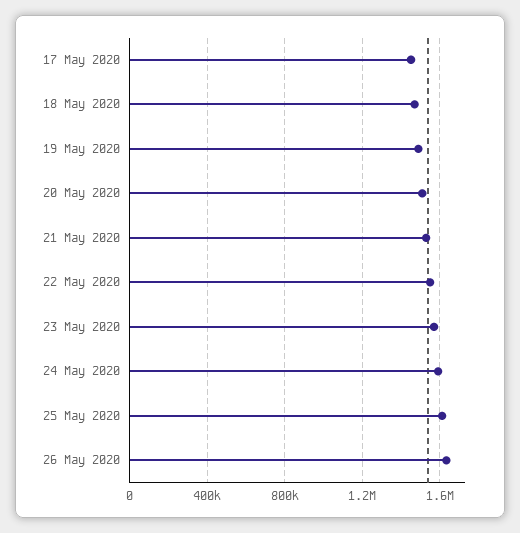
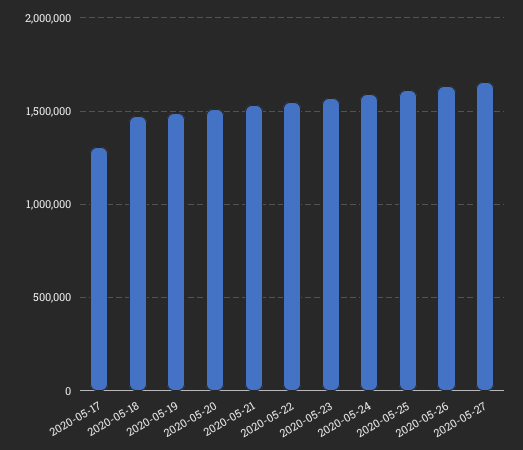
17 May 2020: 1450000 -> 1300000
2020-05-27: none -> 1650000

